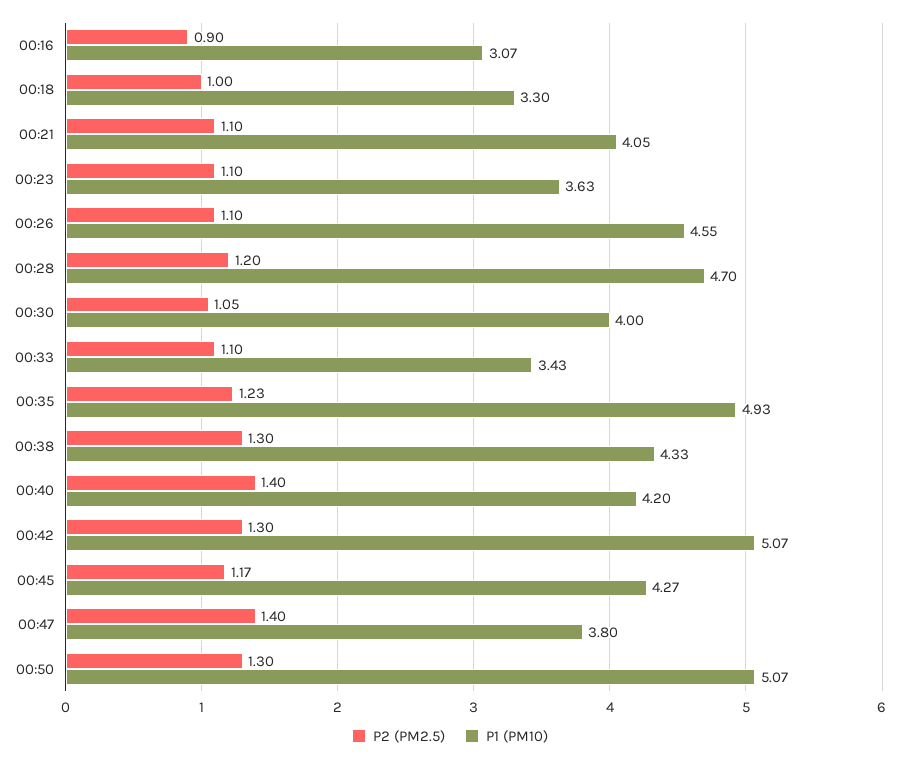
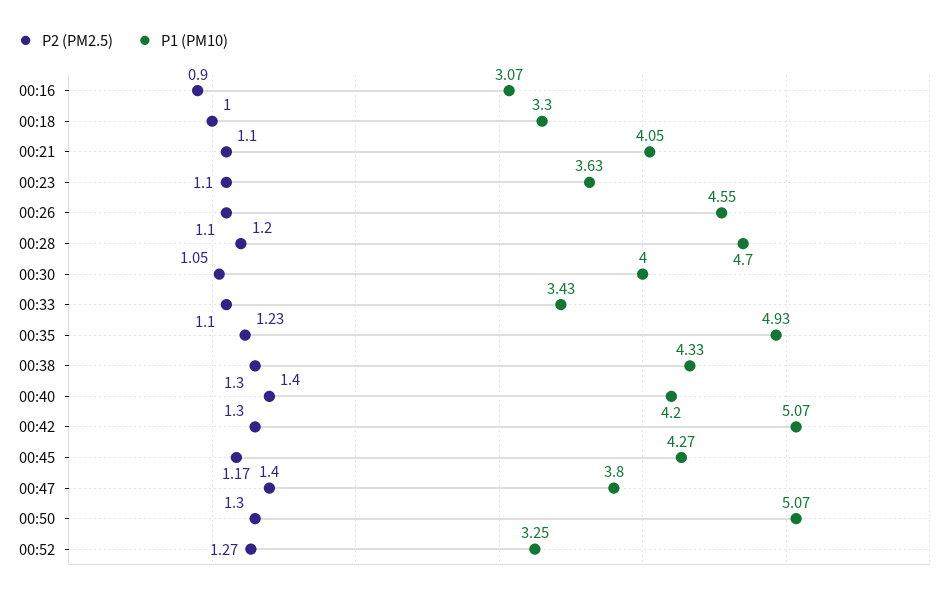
P2 (PM2.5), 00:52: none -> 1.27
P1 (PM10), 00:52: none -> 3.25

